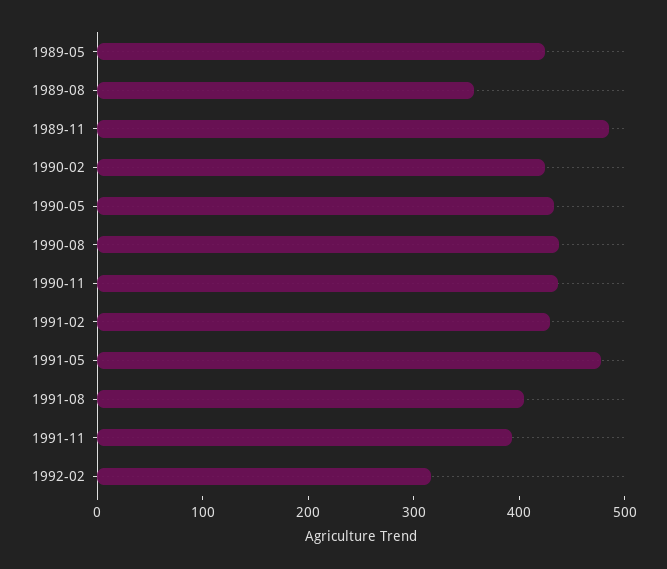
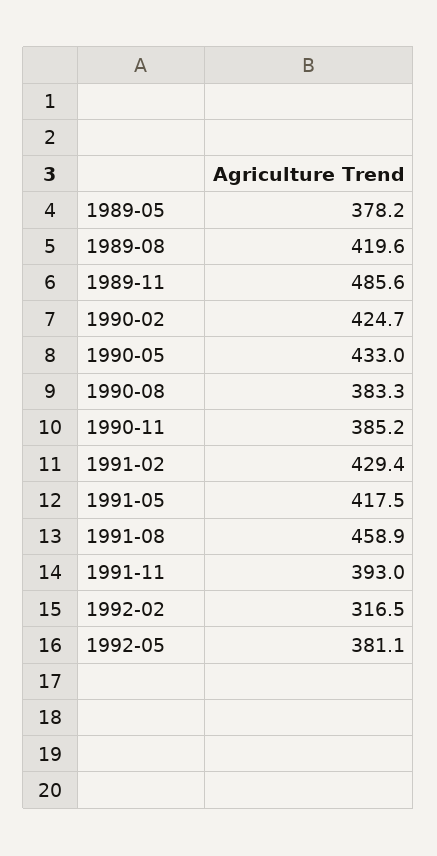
1989-05: 420 -> 378.2
1989-08: 360 -> 419.6
1990-08: 440 -> 383.3
1990-11: 440 -> 385.2
1991-05: 480 -> 417.5
1991-08: 400 -> 458.9
1992-05: none -> 381.1

